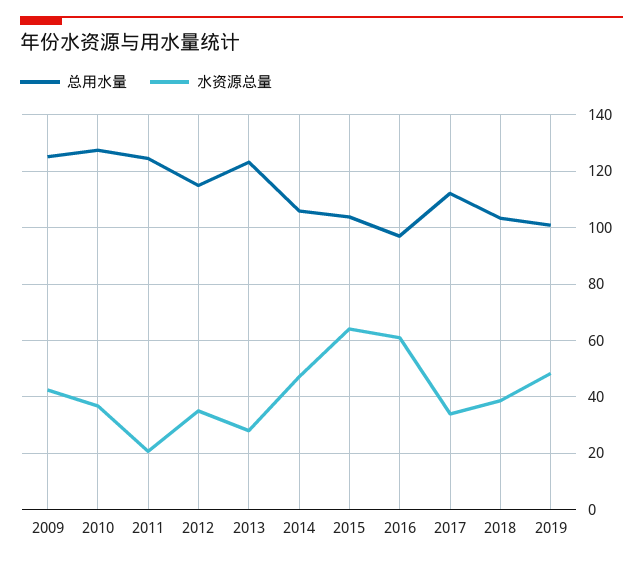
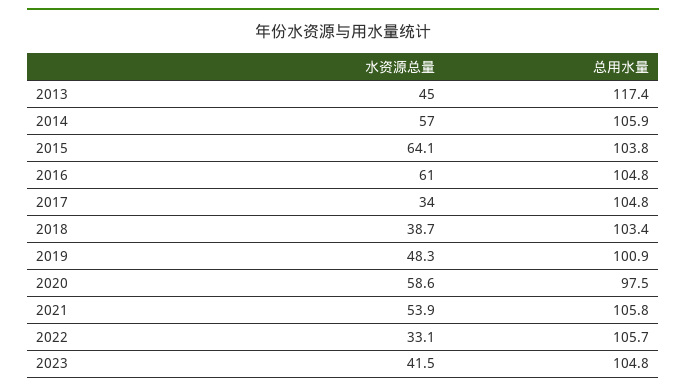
总用水量, 2009: 125 -> none
水资源总量, 2009: 42.5 -> none
总用水量, 2010: 127.5 -> none
水资源总量, 2010: 37.5 -> none
总用水量, 2011: 125 -> none
水资源总量, 2011: 20 -> none
总用水量, 2012: 115 -> none
水资源总量, 2012: 35 -> none
总用水量, 2013: 122.5 -> 117.4
水资源总量, 2013: 27.5 -> 45
水资源总量, 2014: 47.5 -> 57
总用水量, 2016: 97.5 -> 104.8
总用水量, 2017: 112.5 -> 104.8
水资源总量, 2020: none -> 58.6
总用水量, 2020: none -> 97.5
水资源总量, 2021: none -> 53.9
总用水量, 2021: none -> 105.8
水资源总量, 2022: none -> 33.1
总用水量, 2022: none -> 105.7
水资源总量, 2023: none -> 41.5
总用水量, 2023: none -> 104.8

